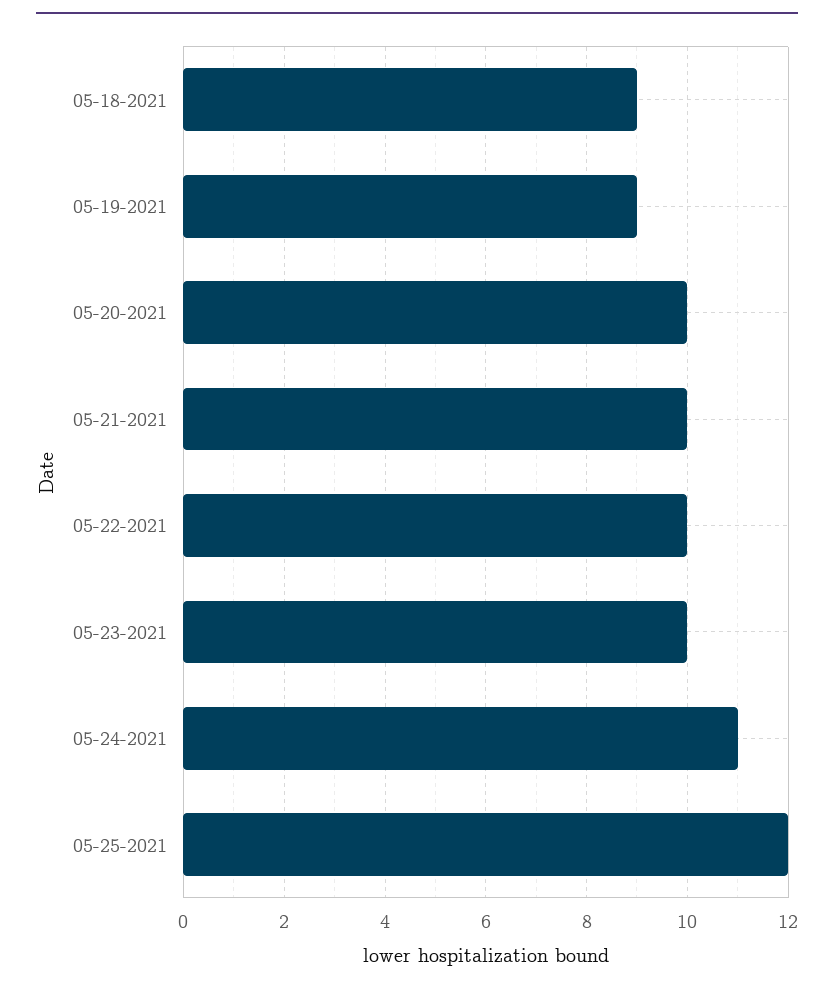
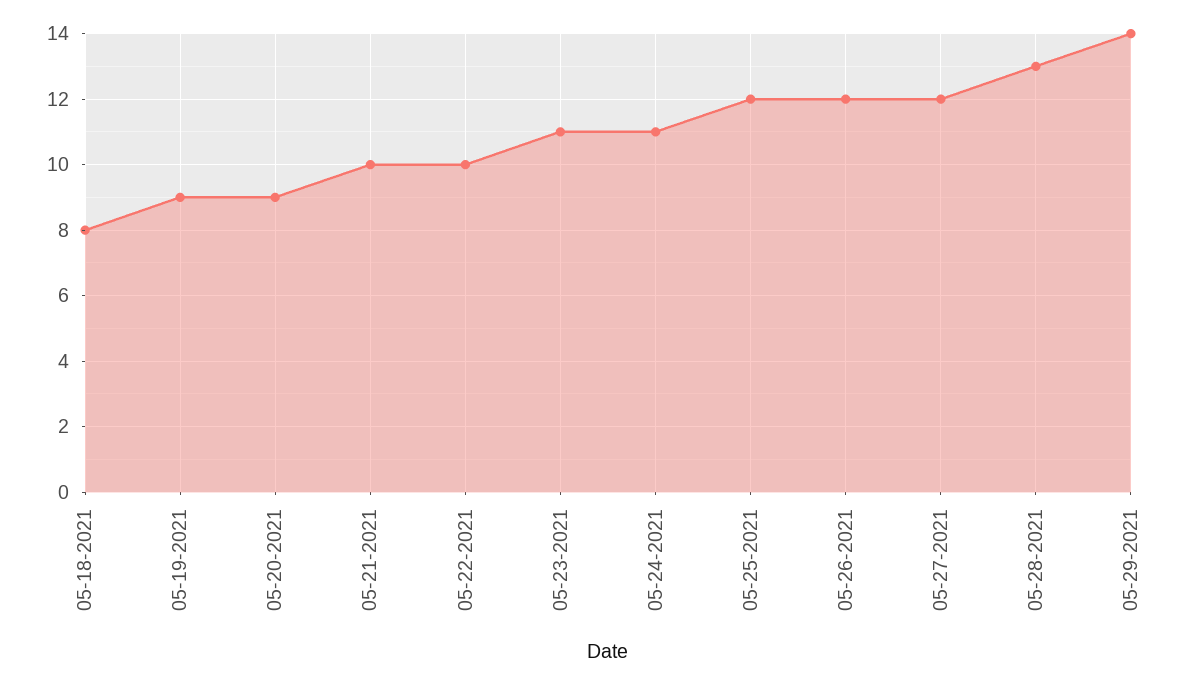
05-18-2021: 9 -> 8
05-20-2021: 10 -> 9
05-23-2021: 10 -> 11
05-26-2021: none -> 12
05-27-2021: none -> 12
05-28-2021: none -> 13
05-29-2021: none -> 14

